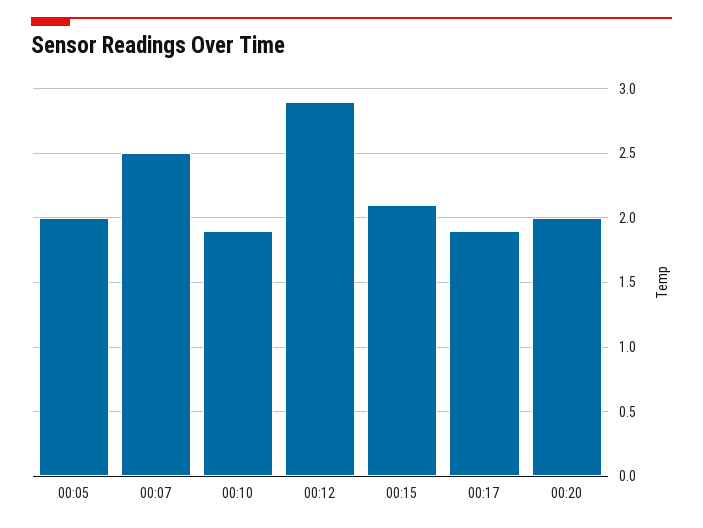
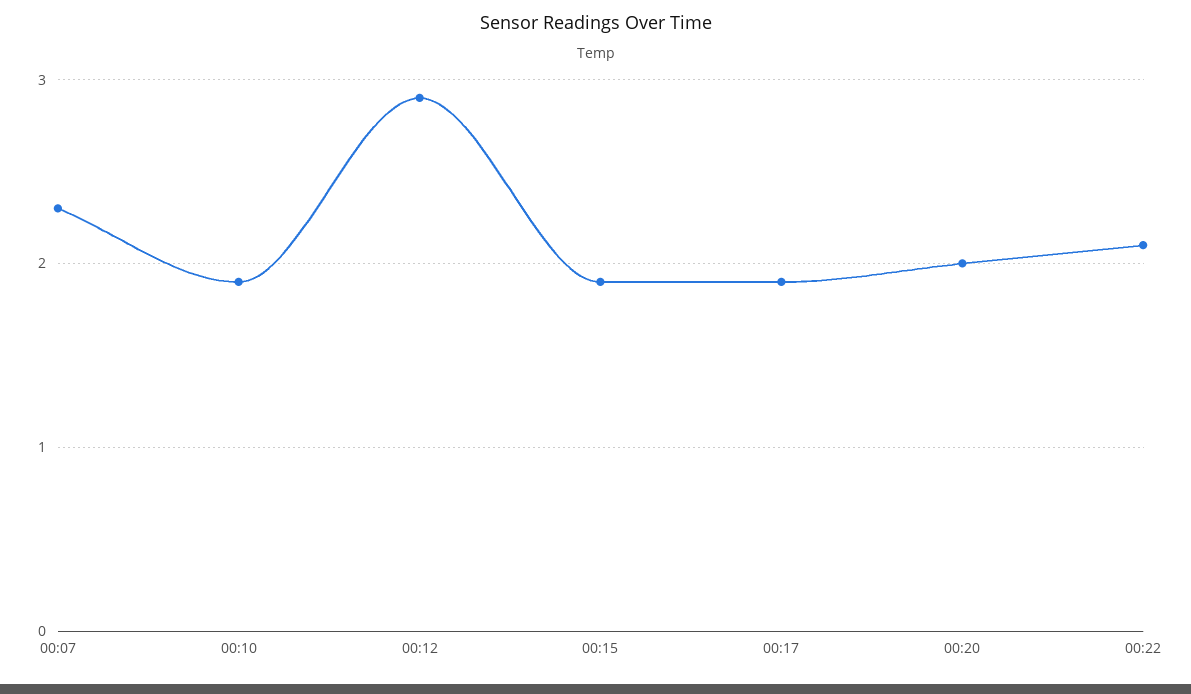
00:05: 2 -> none
00:07: 2.5 -> 2.3
00:15: 2.1 -> 1.9
00:22: none -> 2.1

